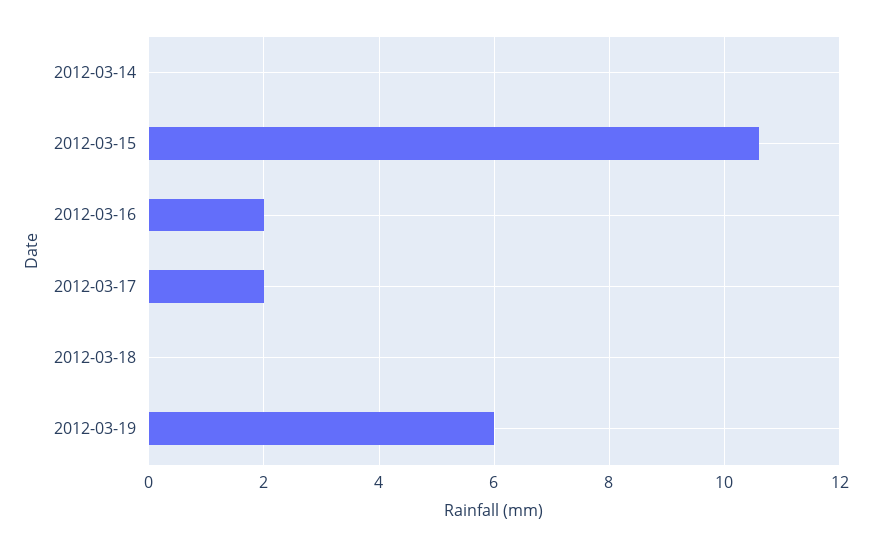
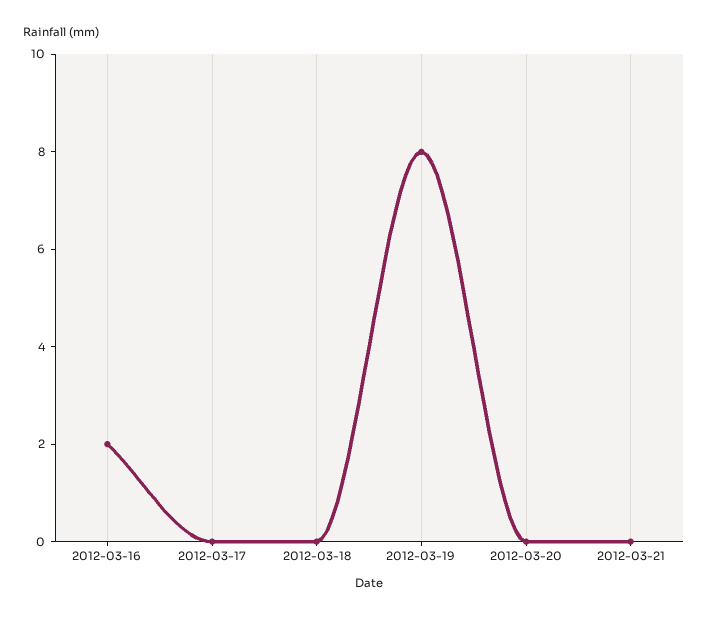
2012-03-14: 0 -> none
2012-03-15: 10.5 -> none
2012-03-17: 2 -> 0
2012-03-19: 6 -> 8
2012-03-20: none -> 0
2012-03-21: none -> 0

